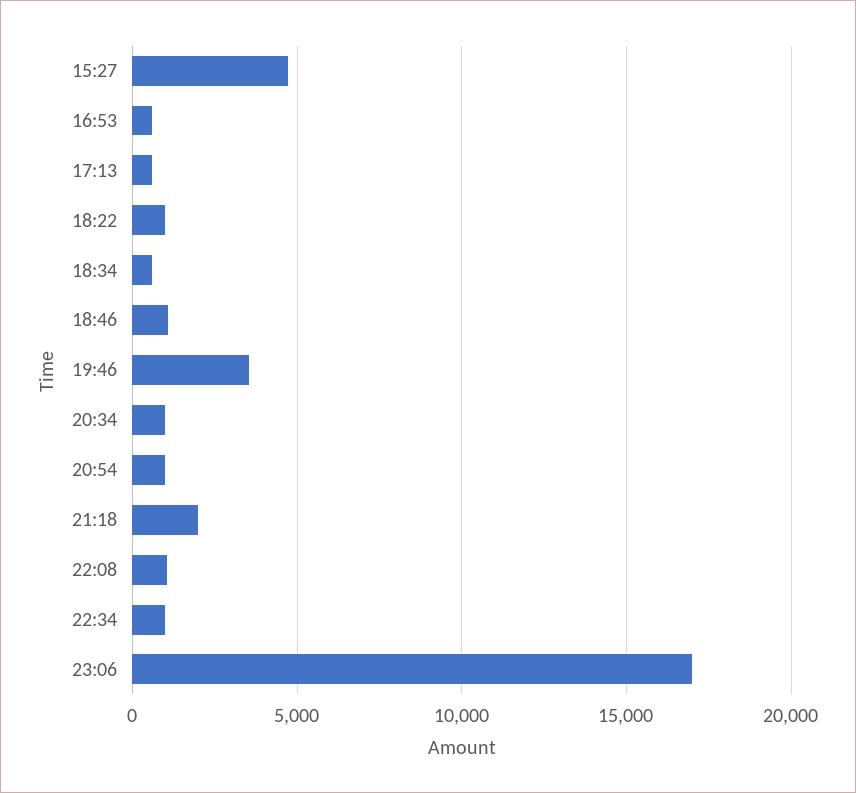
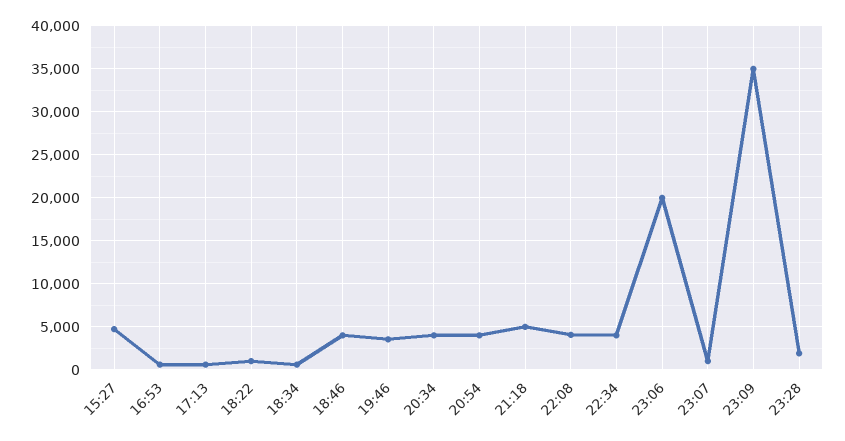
18:46: 1000 -> 4000
20:34: 1000 -> 4000
20:54: 1000 -> 4000
21:18: 2000 -> 5000
22:08: 1000 -> 4000
22:34: 1000 -> 4000
23:06: 17000 -> 20000
23:07: none -> 1000
23:09: none -> 35000
23:28: none -> 2000

